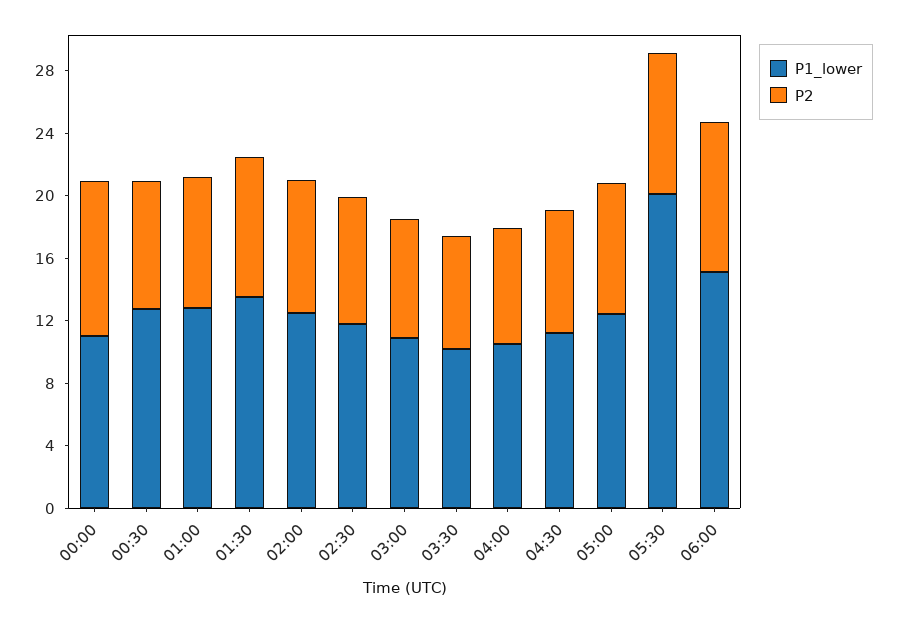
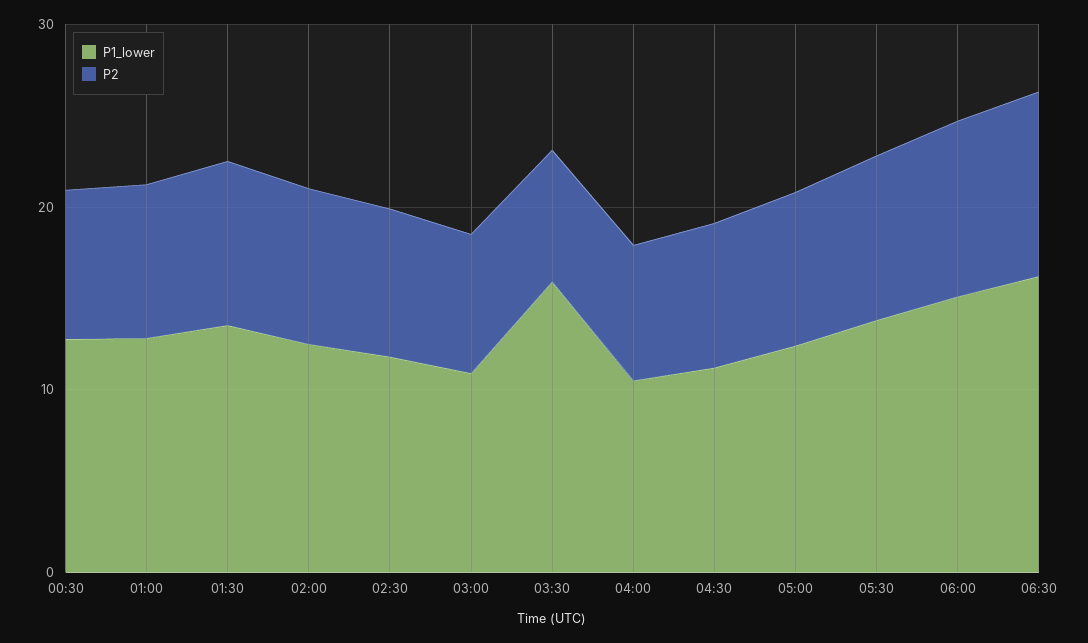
P1_lower, 00:00: 11 -> none
P2, 00:00: 10 -> none
P1_lower, 03:30: 10 -> 16
P1_lower, 05:30: 20 -> 14
P1_lower, 06:30: none -> 16
P2, 06:30: none -> 10

